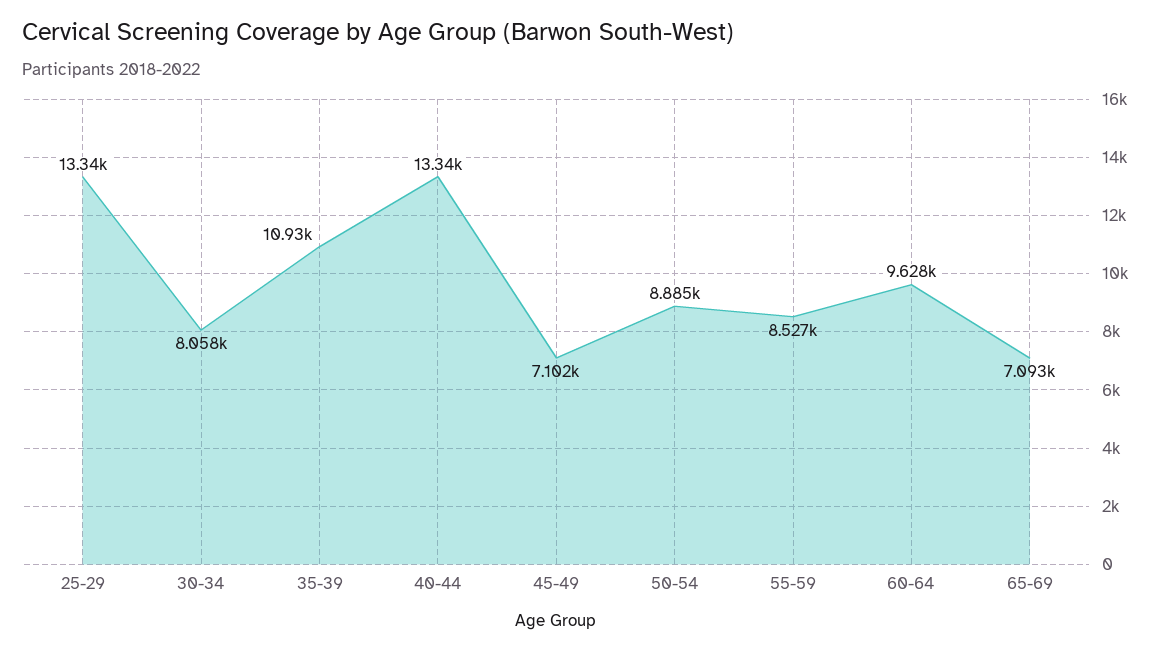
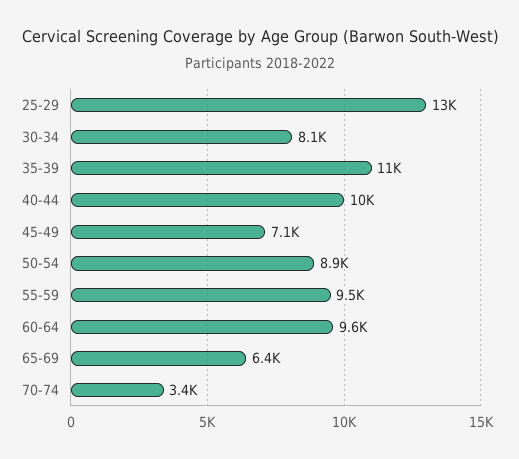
40-44: 13340 -> 10000
55-59: 8527 -> 9500
65-69: 7093 -> 6400
70-74: none -> 3400

